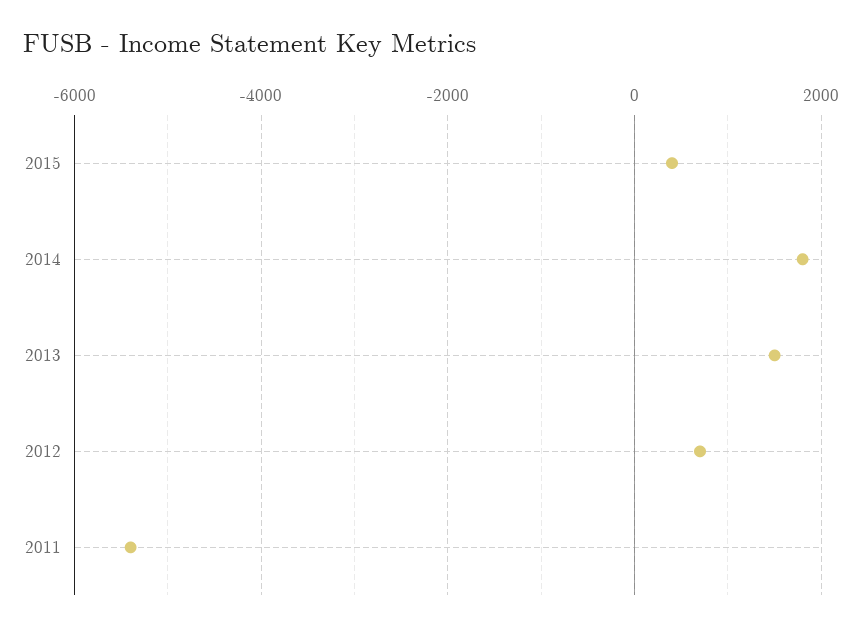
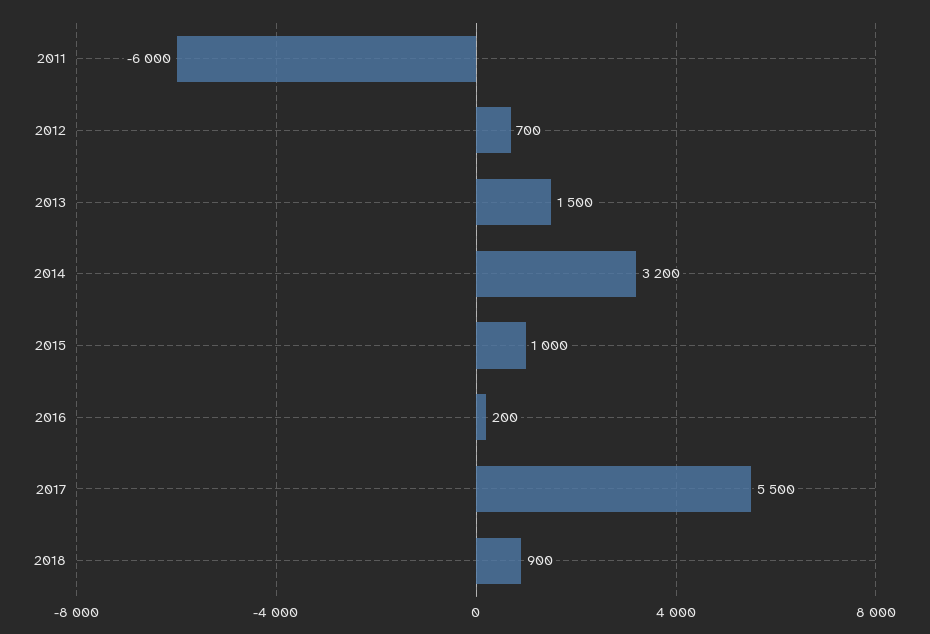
2015: 400 -> 1000
2014: 1800 -> 3200
2011: -5400 -> -6000
2016: none -> 200
2017: none -> 5500
2018: none -> 900

